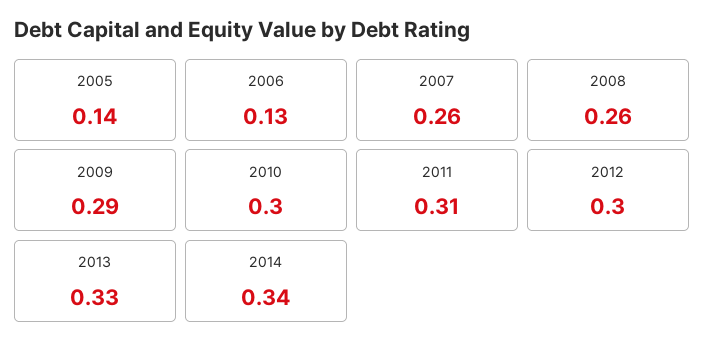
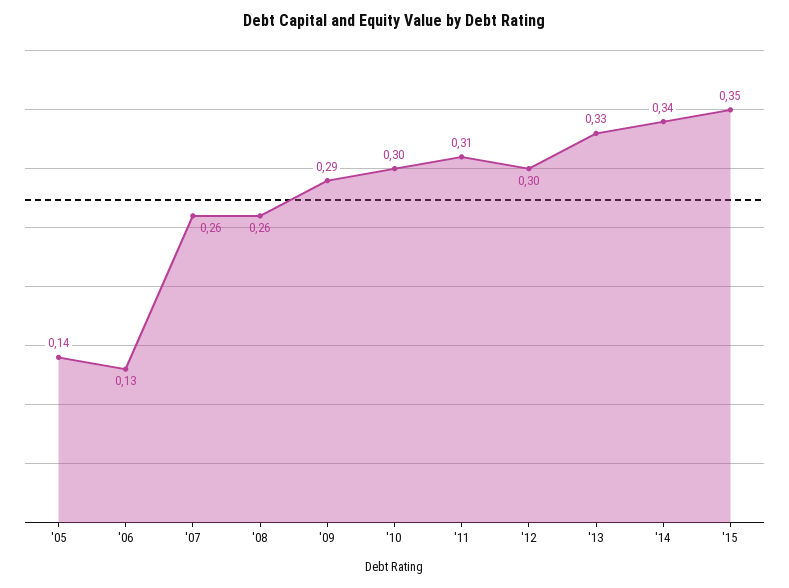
'15: none -> 0.35

